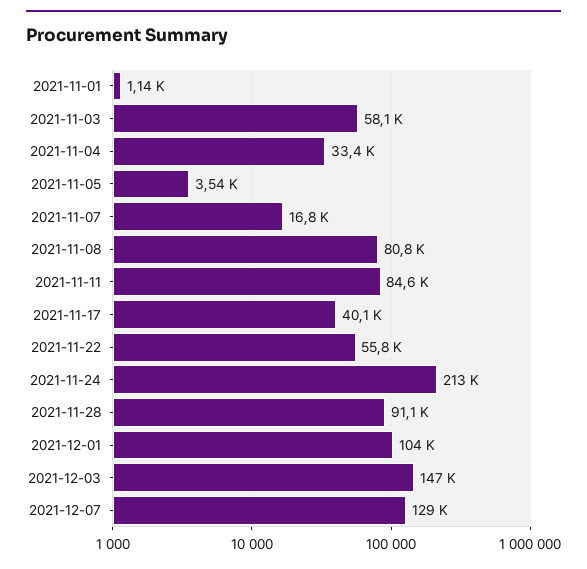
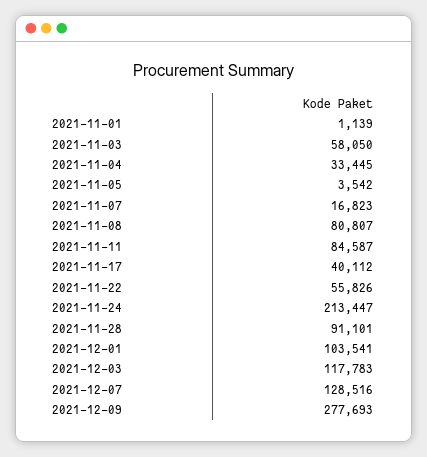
2021-12-03: 147000 -> 117783
2021-12-09: none -> 277693

